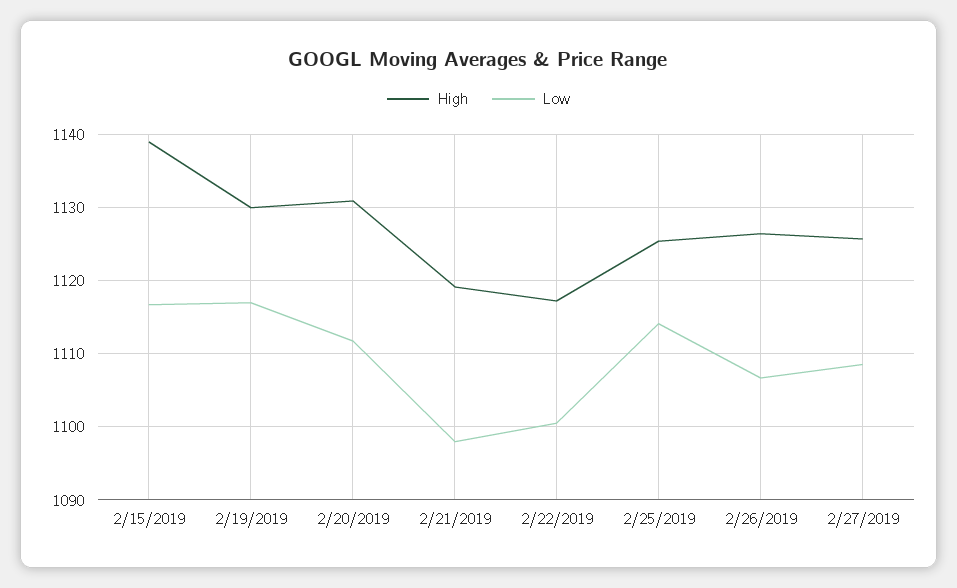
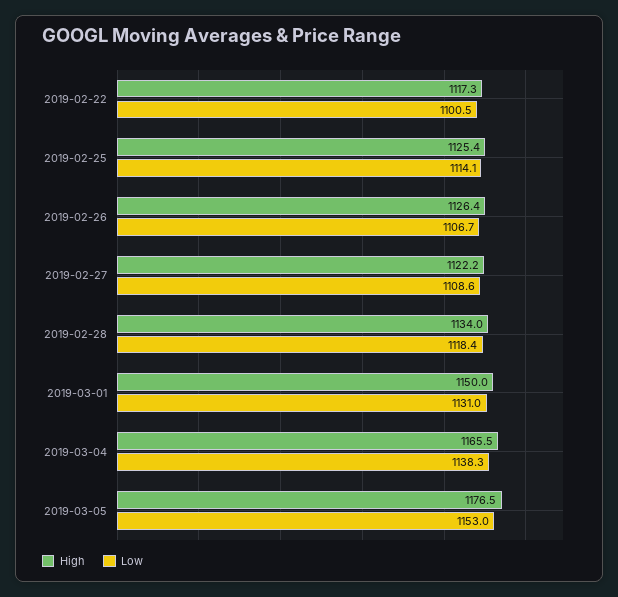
High, 2/15/2019: 1139 -> none
Low, 2/15/2019: 1117 -> none
High, 2/19/2019: 1130 -> none
Low, 2/19/2019: 1117 -> none
High, 2/20/2019: 1131 -> none
Low, 2/20/2019: 1112 -> none
High, 2/21/2019: 1119 -> none
Low, 2/21/2019: 1098 -> none
High, 2/27/2019: 1126 -> 1122.2
High, 2019-02-28: none -> 1134
Low, 2019-02-28: none -> 1118.4
High, 2019-03-01: none -> 1150
Low, 2019-03-01: none -> 1131
High, 2019-03-04: none -> 1165.5
Low, 2019-03-04: none -> 1138.3
High, 2019-03-05: none -> 1176.5
Low, 2019-03-05: none -> 1153

